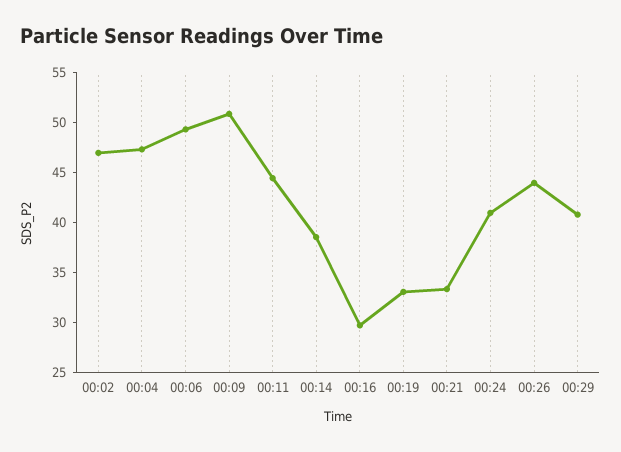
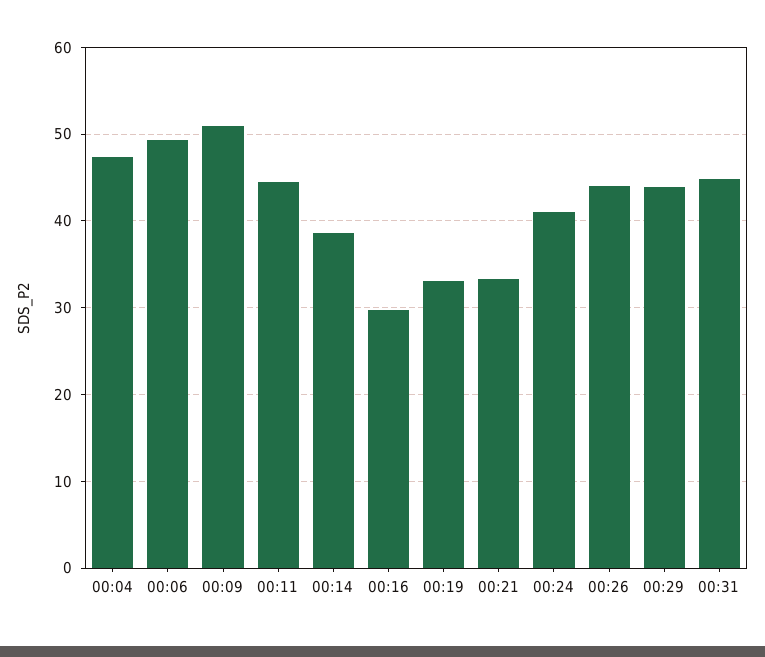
00:02: 47 -> none
00:29: 41 -> 44
00:31: none -> 45

